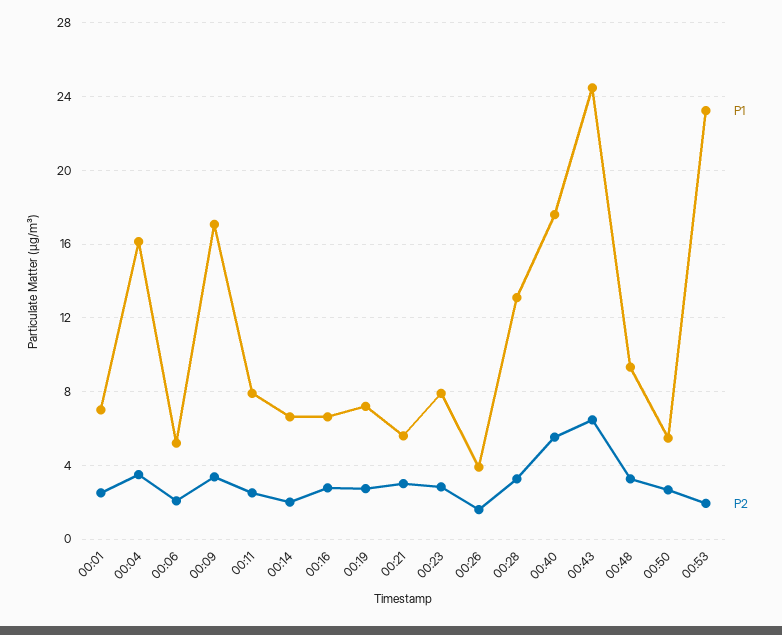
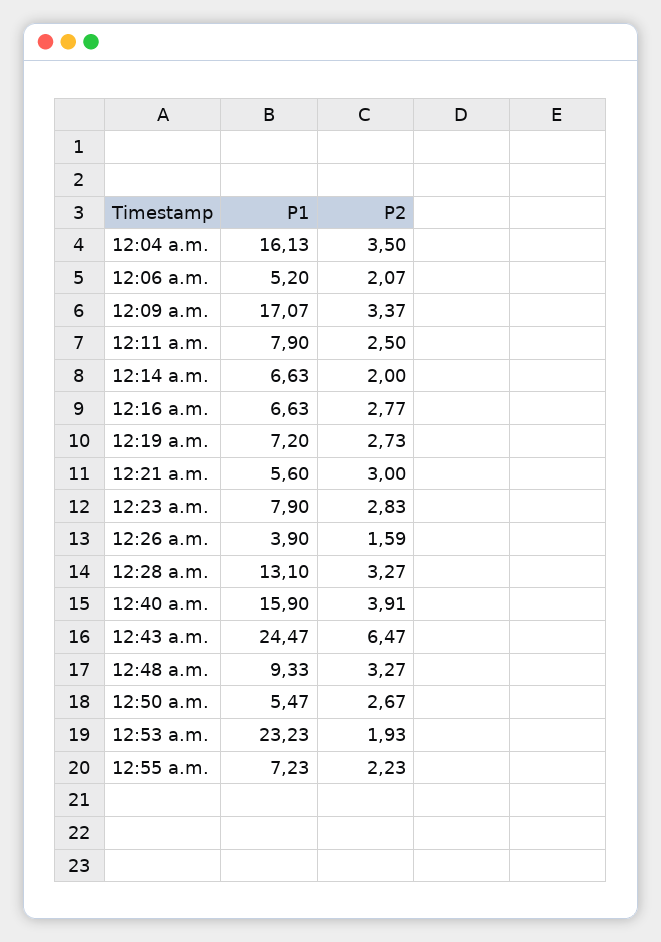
P1, 00:01: 7 -> none
P2, 00:01: 2.5 -> none
P1, 00:40: 17.5 -> 15.9
P2, 00:40: 5.5 -> 3.91
P1, 12:55 a.m.: none -> 7.23
P2, 12:55 a.m.: none -> 2.23

